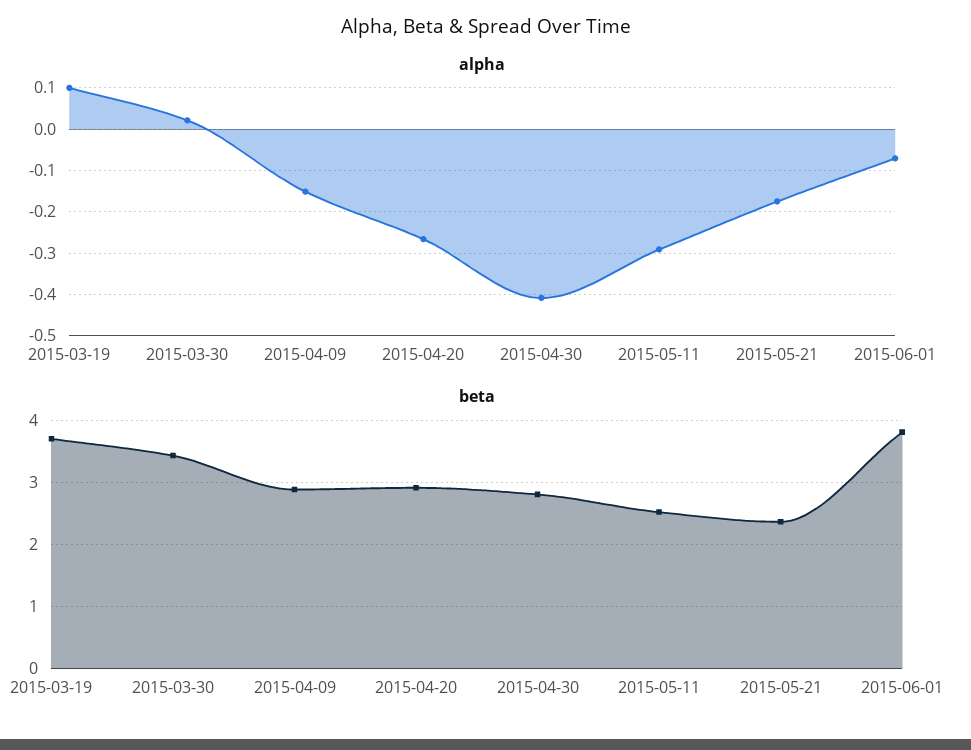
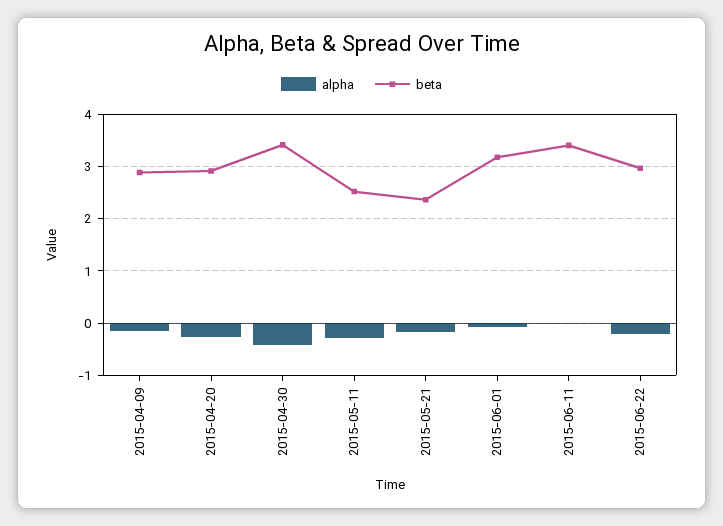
alpha, 2015-03-19: 0.1 -> none
alpha, 2015-03-30: 0.02 -> none
beta, 2015-03-19: 3.7 -> none
beta, 2015-03-30: 3.4 -> none
beta, 2015-04-30: 2.8 -> 3.4
beta, 2015-06-01: 3.8 -> 3.2
alpha, 2015-06-11: none -> 0
beta, 2015-06-11: none -> 3.4
alpha, 2015-06-22: none -> -0.2
beta, 2015-06-22: none -> 3

